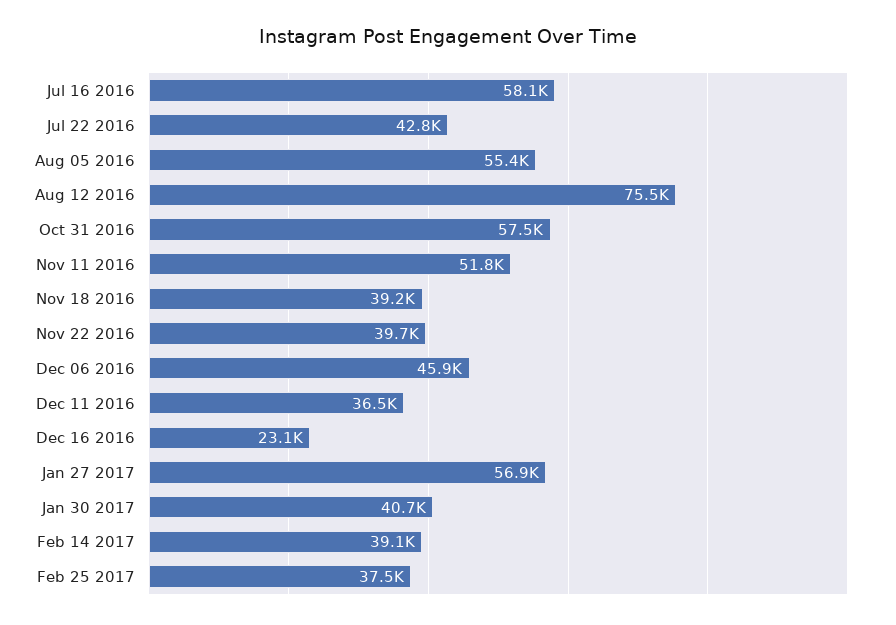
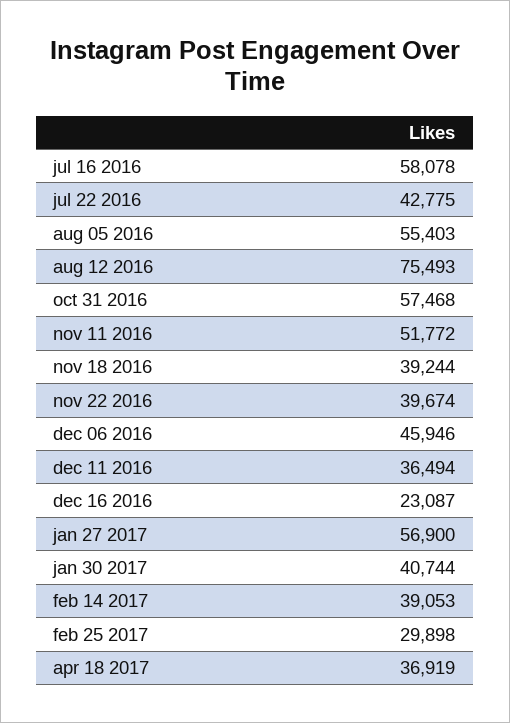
Feb 25 2017: 37500 -> 29898
apr 18 2017: none -> 36919

